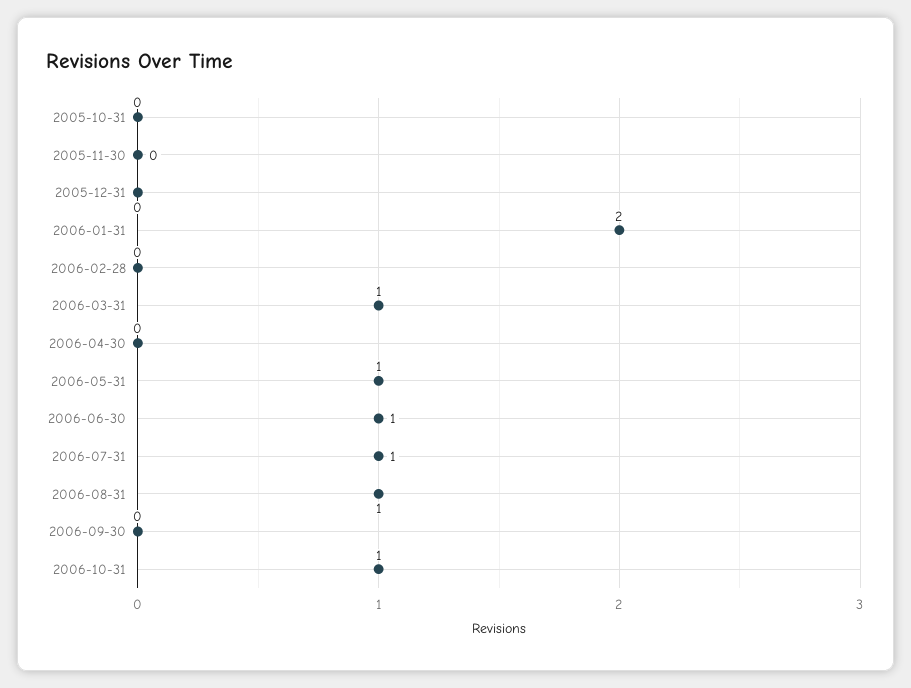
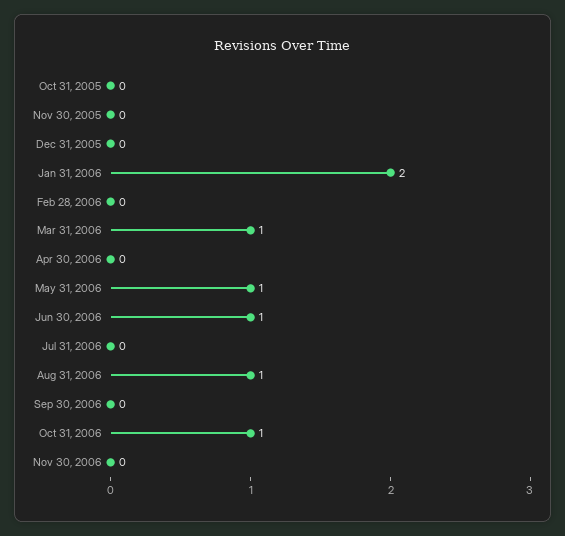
2006-07-31: 1 -> 0
Nov 30, 2006: none -> 0

